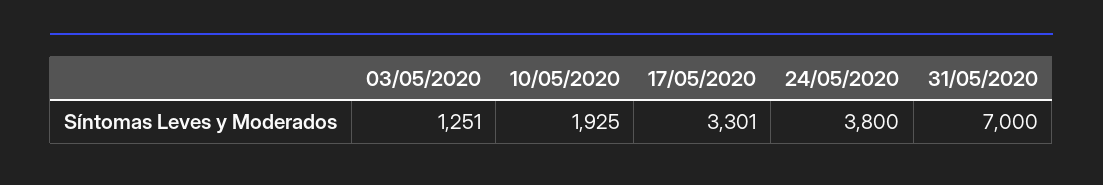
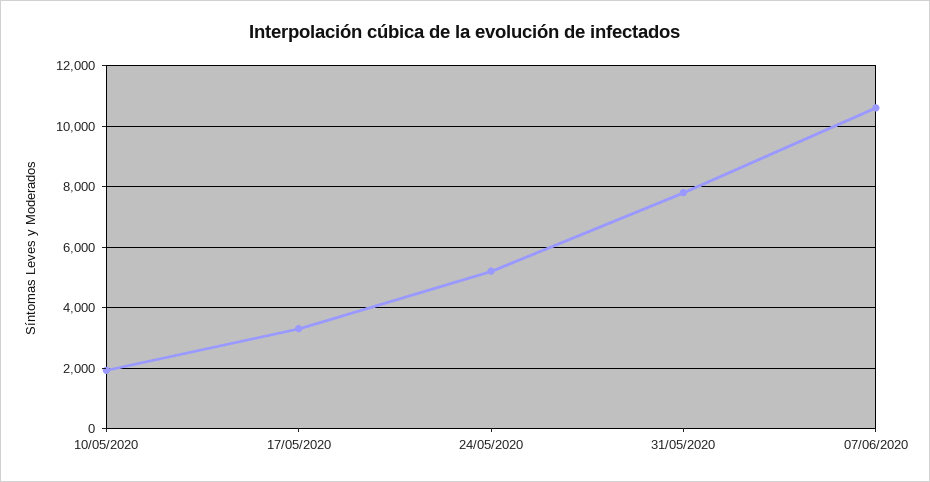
03/05/2020: 1251 -> none
24/05/2020: 3800 -> 5200
31/05/2020: 7000 -> 7800
07/06/2020: none -> 10600

